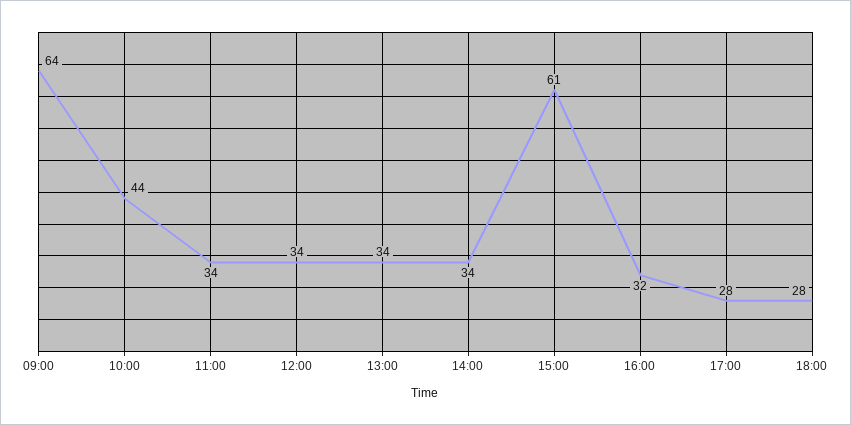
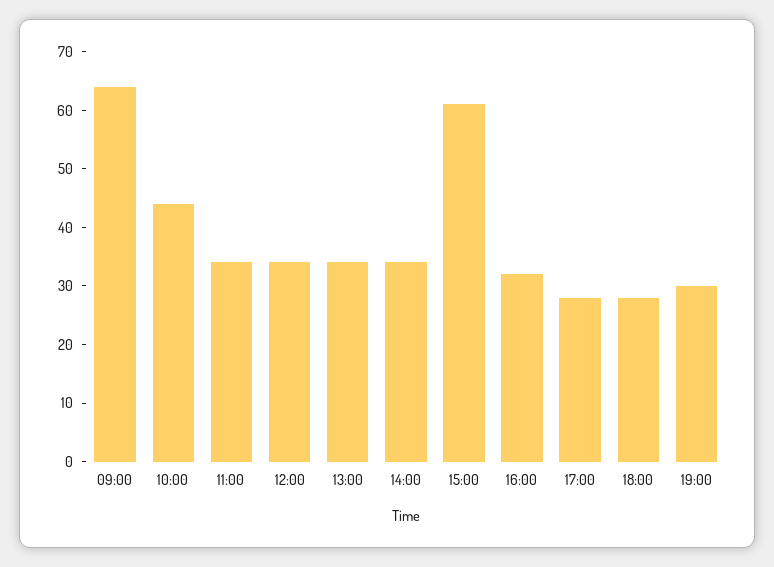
19:00: none -> 30

